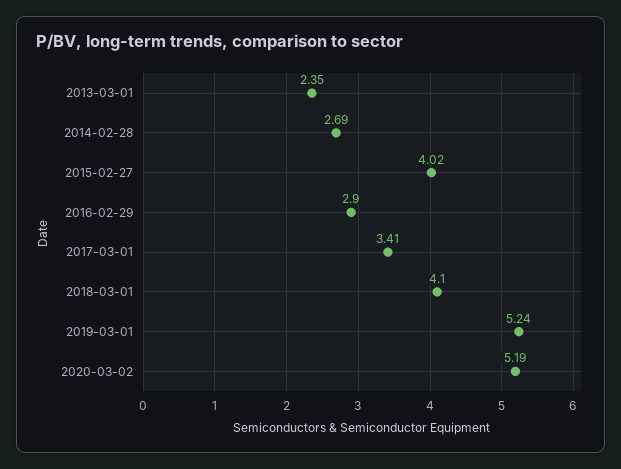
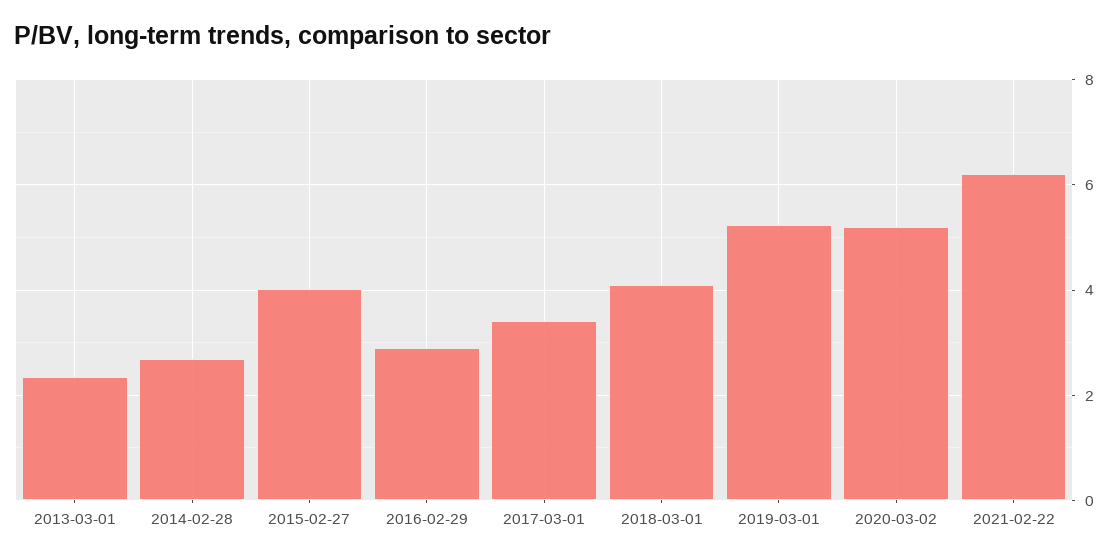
2021-02-22: none -> 6.2

